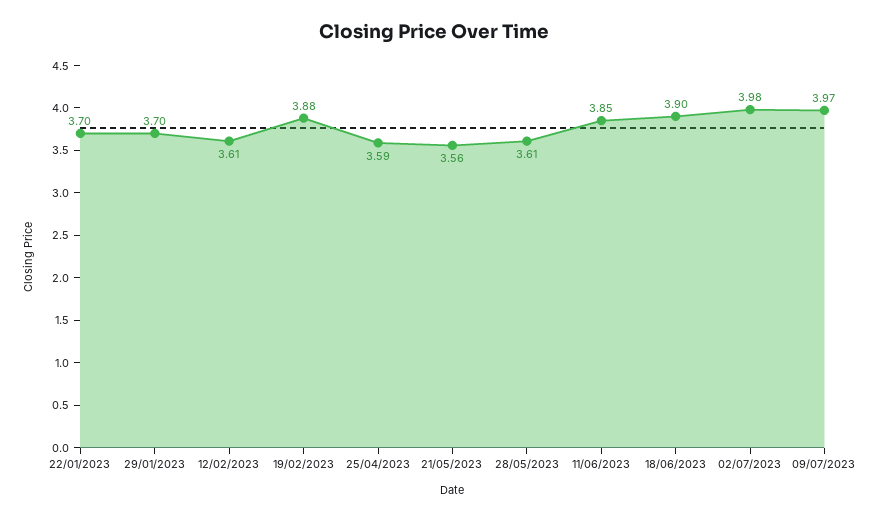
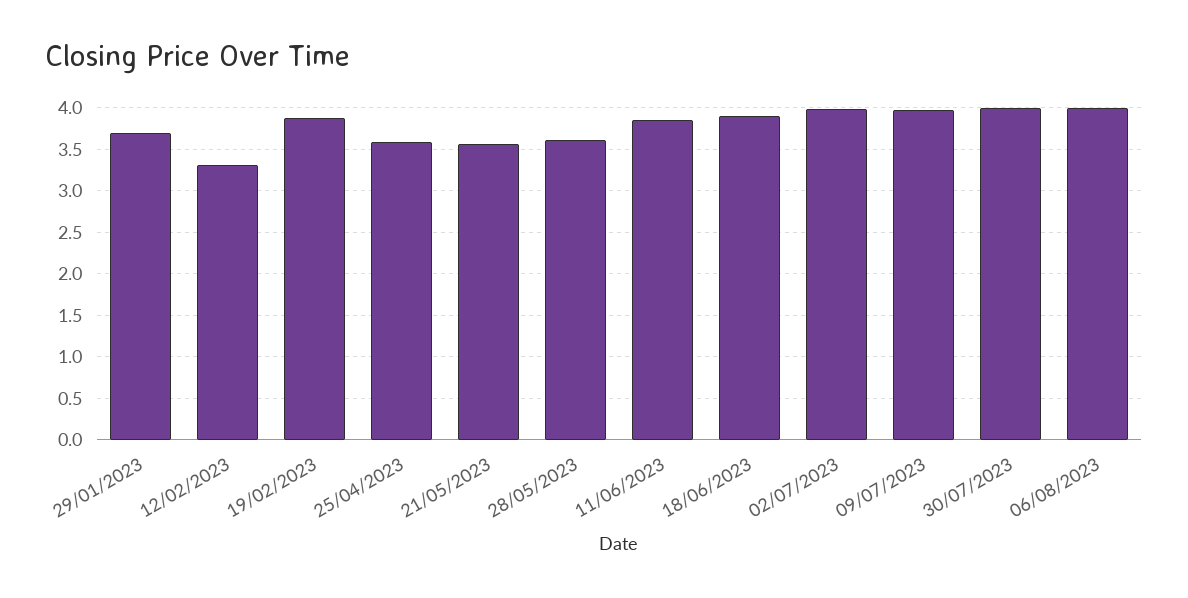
22/01/2023: 3.7 -> none
12/02/2023: 3.61 -> 3.3
30/07/2023: none -> 4
06/08/2023: none -> 4

